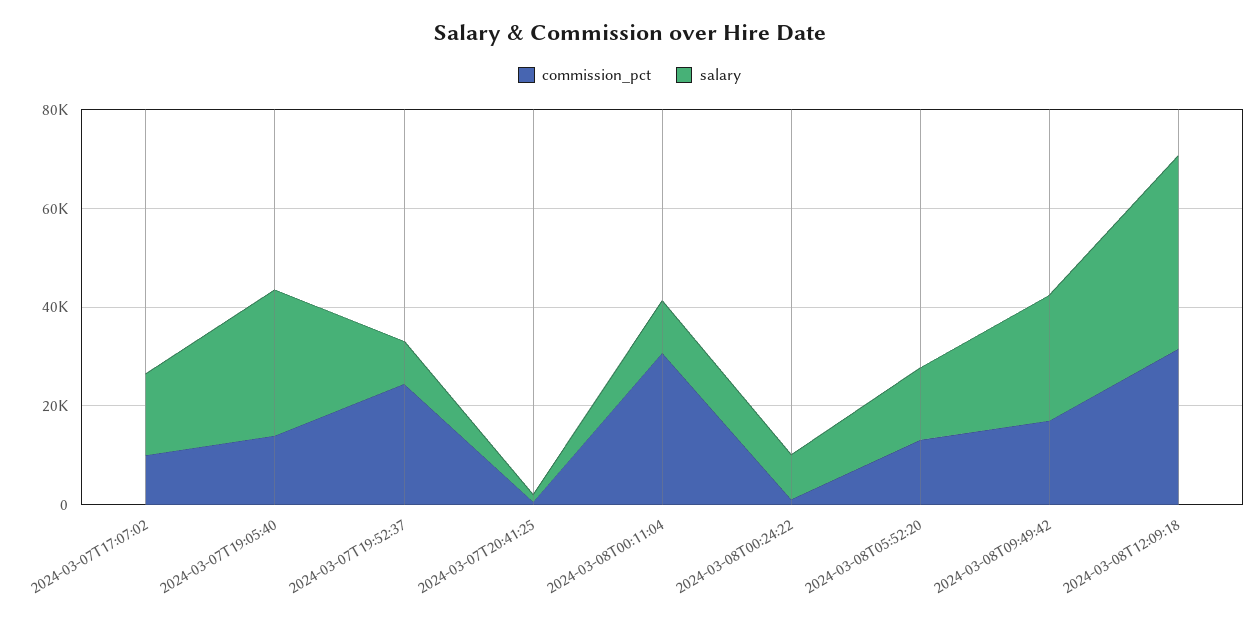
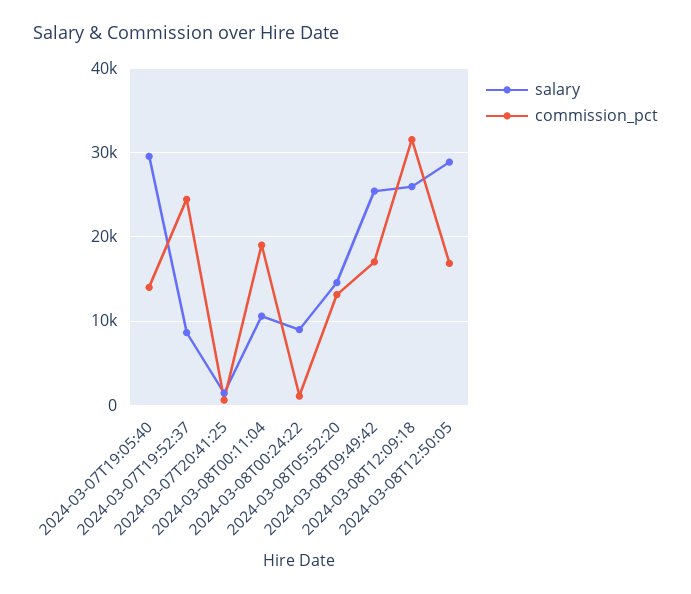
commission_pct, 2024-03-07T17:07:02: 10000 -> none
salary, 2024-03-07T17:07:02: 15000 -> none
commission_pct, 2024-03-08T00:11:04: 30000 -> 19000
salary, 2024-03-08T12:09:18: 40000 -> 26000
salary, 2024-03-08T12:50:05: none -> 29000
commission_pct, 2024-03-08T12:50:05: none -> 17000

